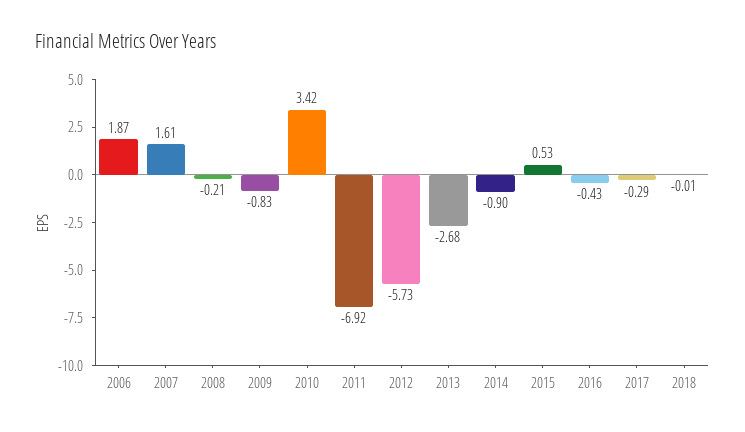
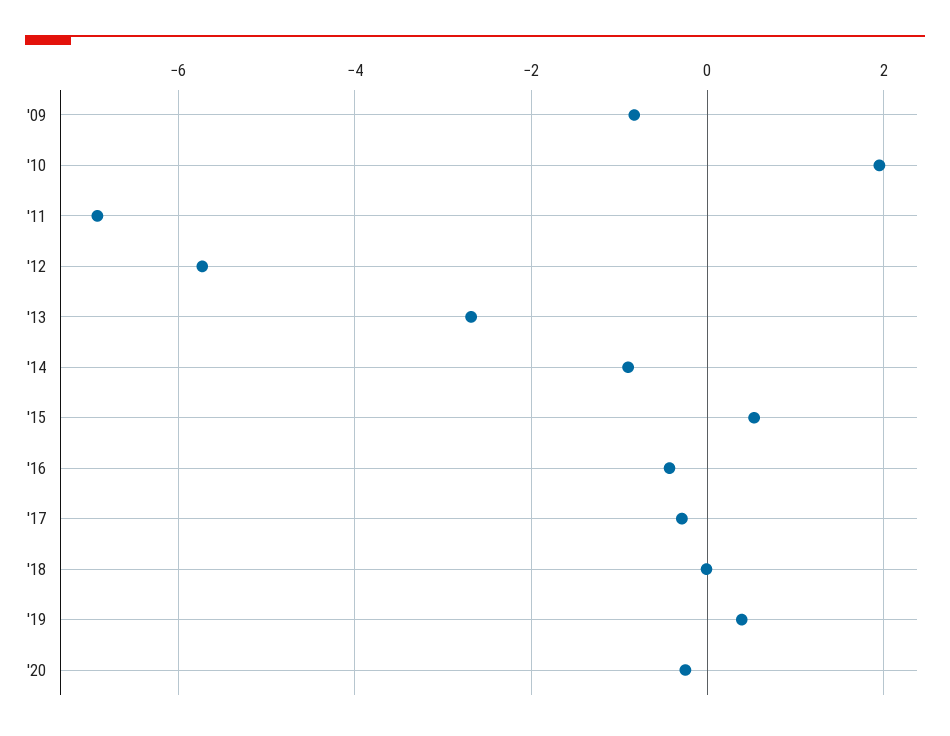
2006: 1.87 -> none
2007: 1.61 -> none
2008: -0.21 -> none
2010: 3.42 -> 2
'19: none -> 0.4
'20: none -> -0.2

